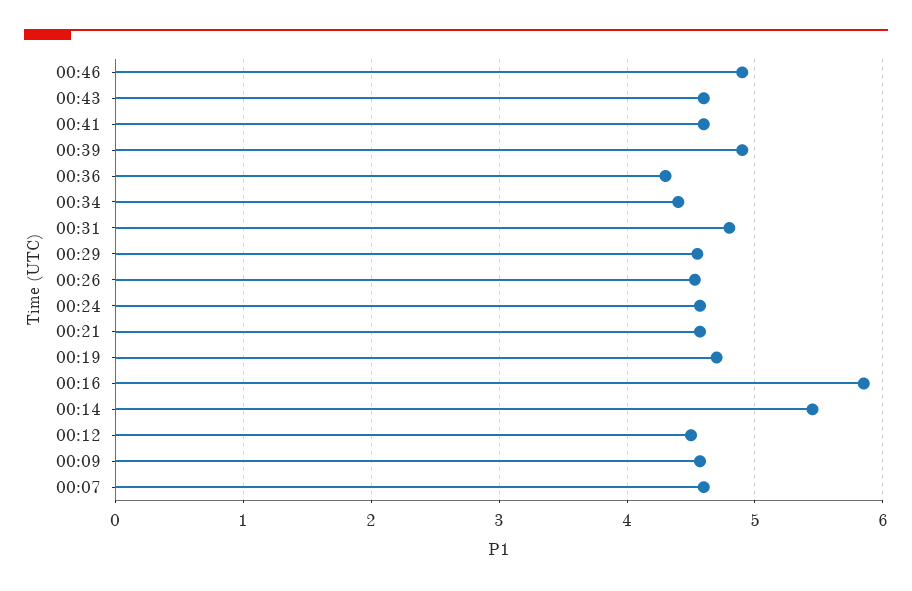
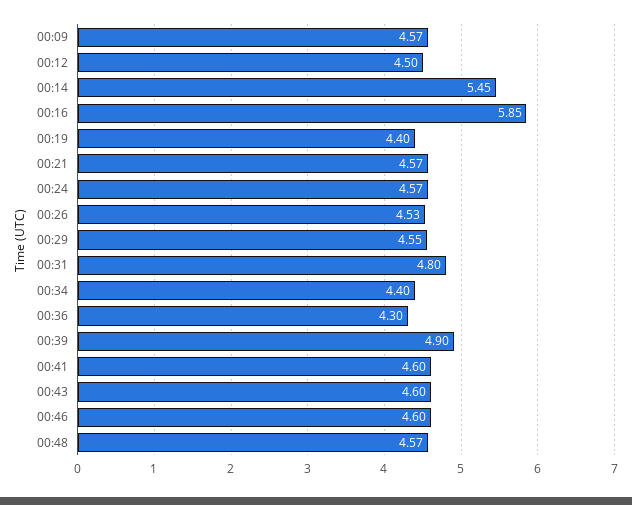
00:46: 4.9 -> 4.6
00:19: 4.7 -> 4.4
00:07: 4.6 -> none
00:48: none -> 4.57

